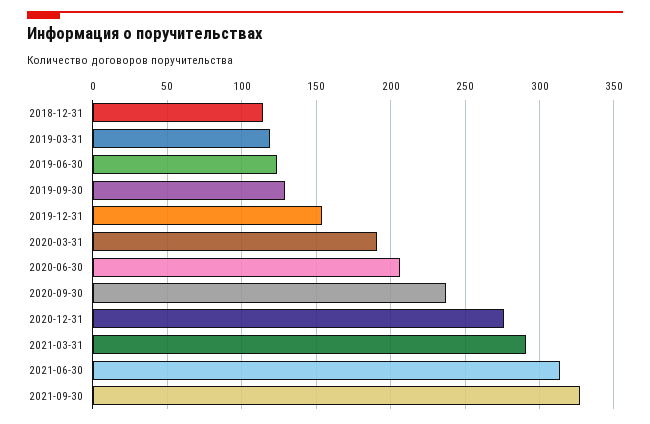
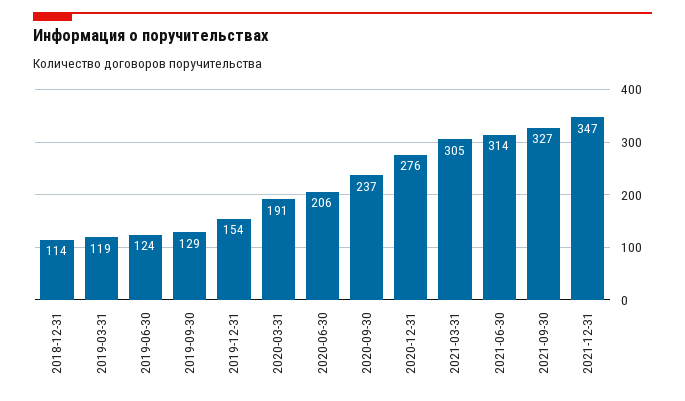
2021-03-31: 290 -> 305
2021-12-31: none -> 347

